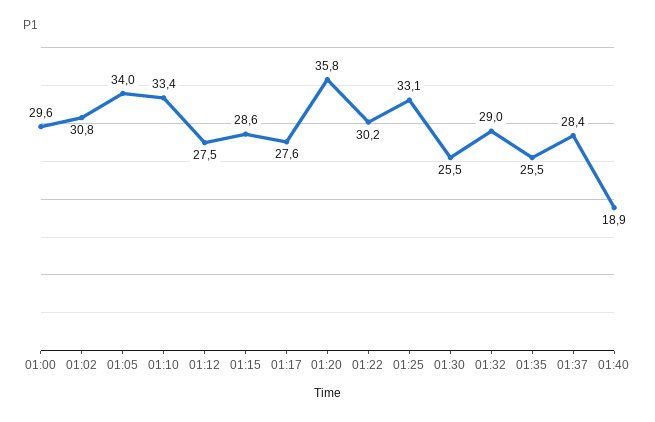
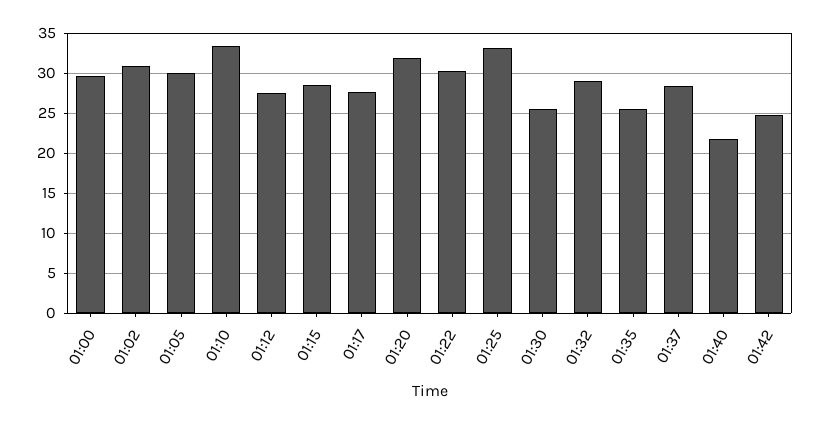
01:05: 34 -> 30
01:20: 35.8 -> 32
01:40: 18.9 -> 22
01:42: none -> 25

